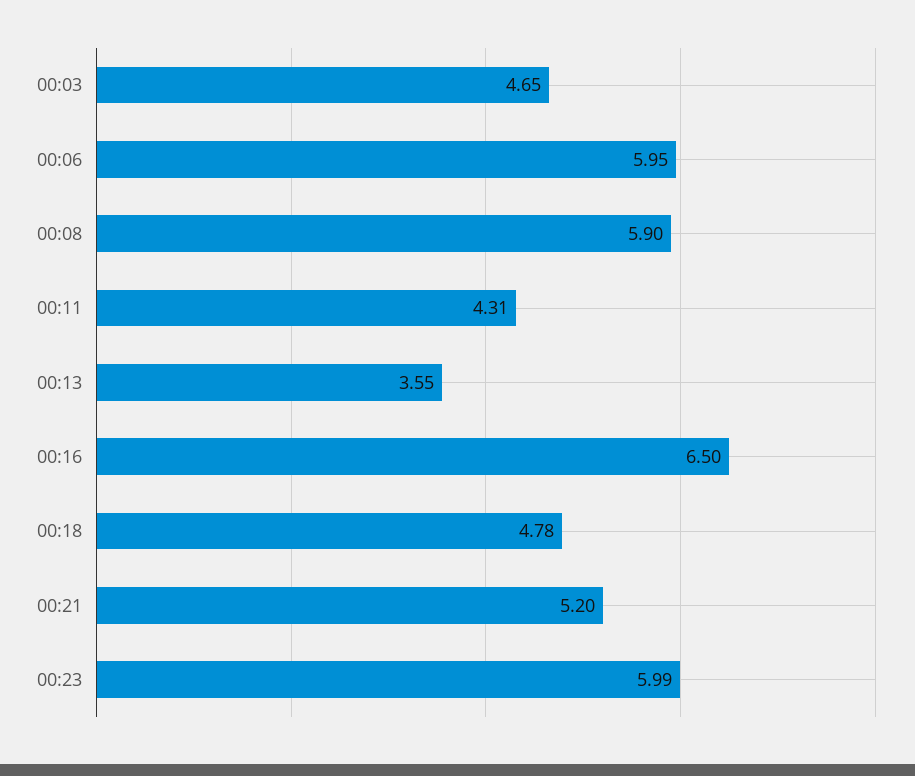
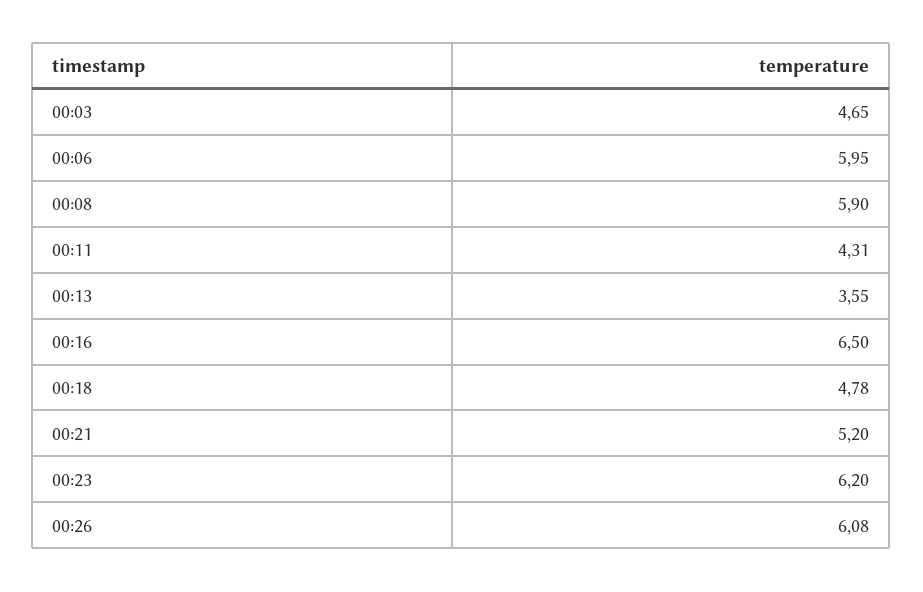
00:23: 5.99 -> 6.2
00:26: none -> 6.08

